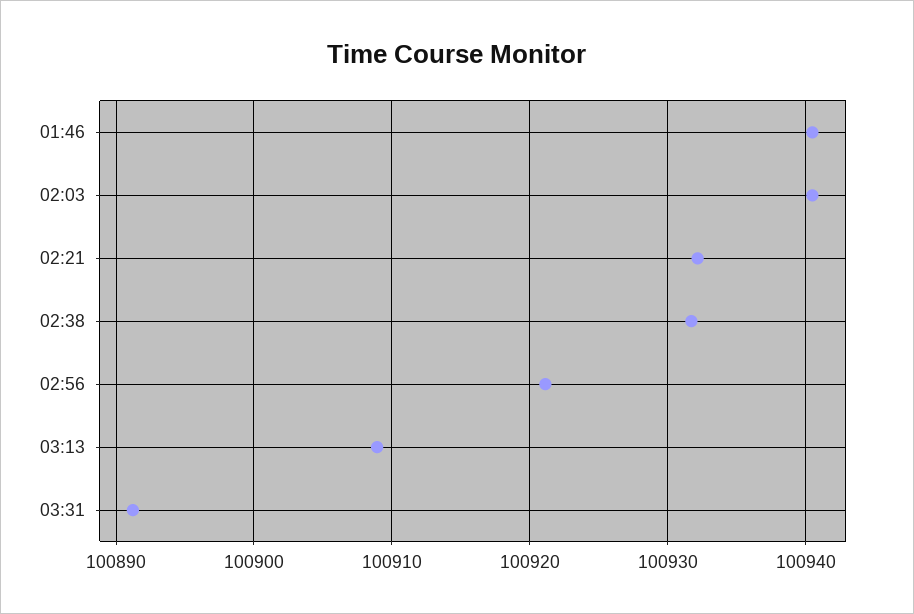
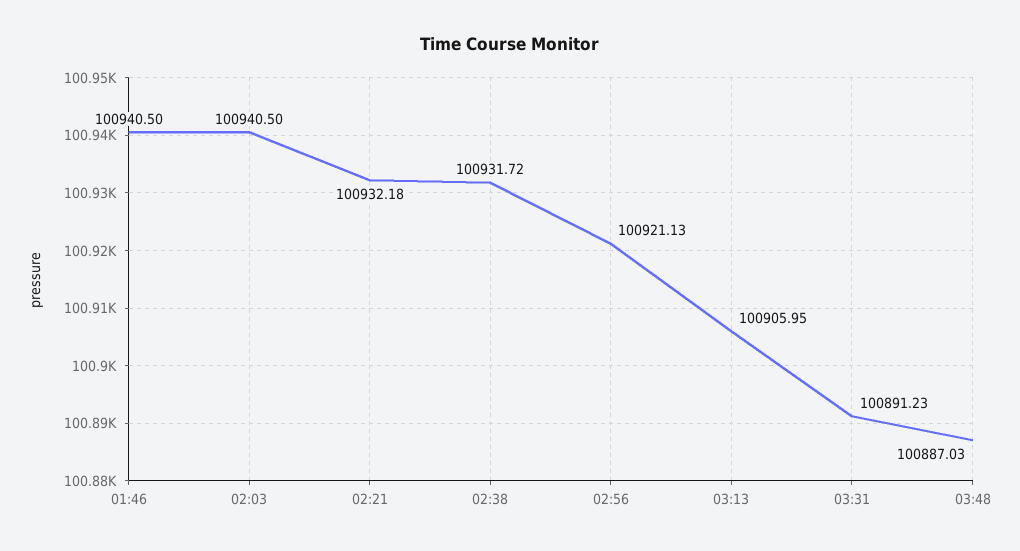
03:13: 100909 -> 100905.95
03:48: none -> 100887.03

